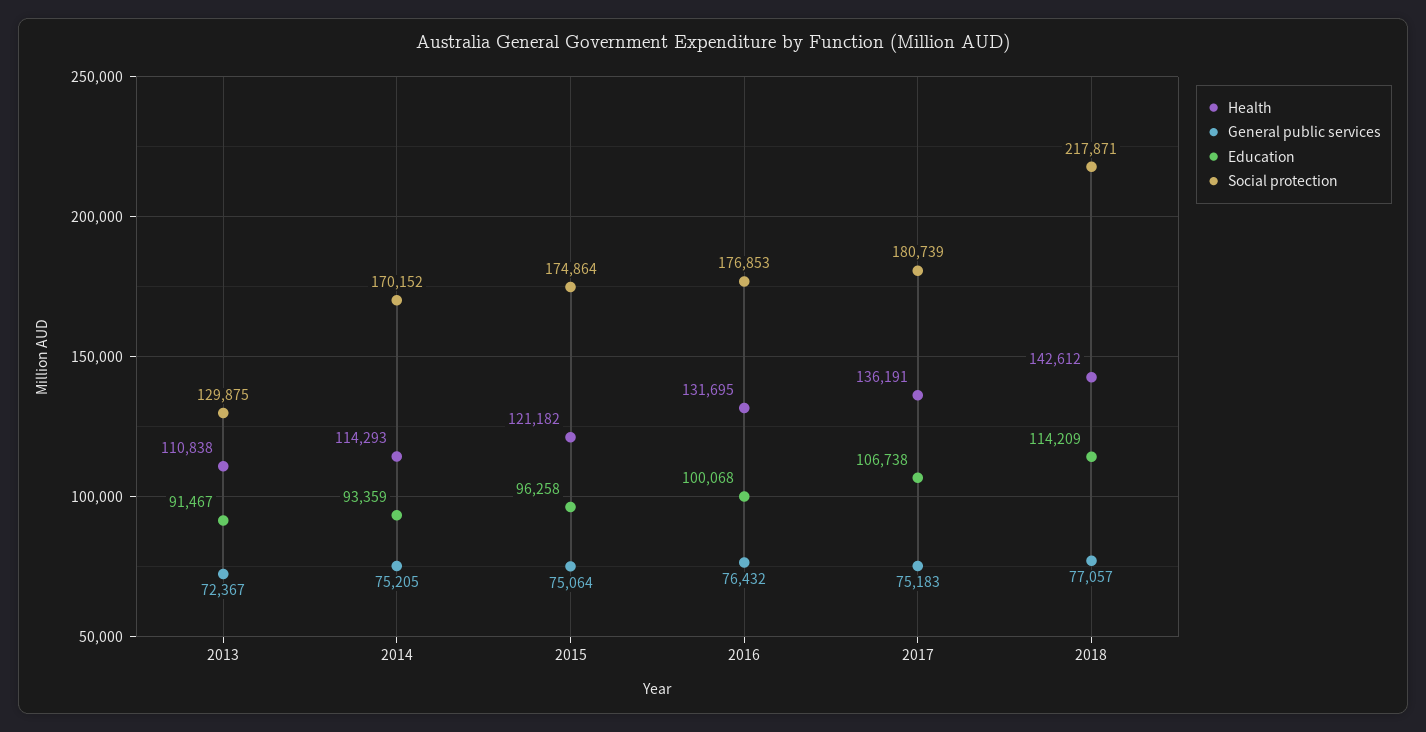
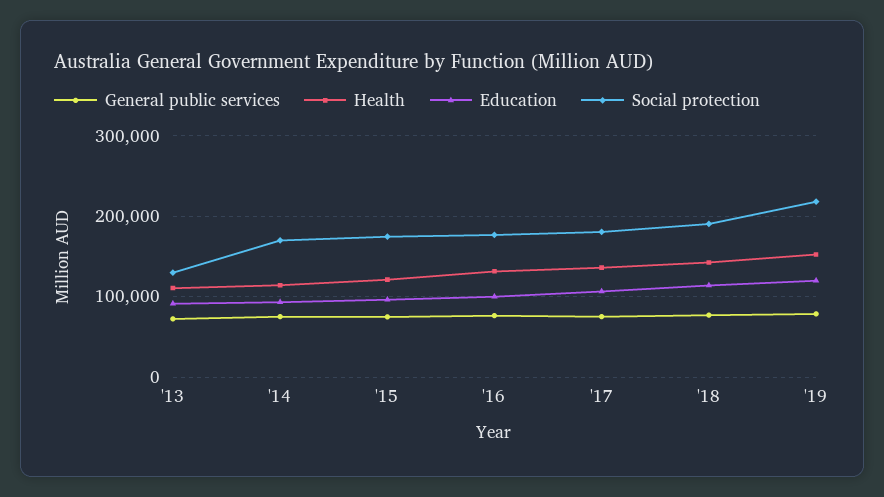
Social protection, 2018: 217871 -> 190000
General public services, '19: none -> 80000
Health, '19: none -> 150000
Education, '19: none -> 120000
Social protection, '19: none -> 220000

